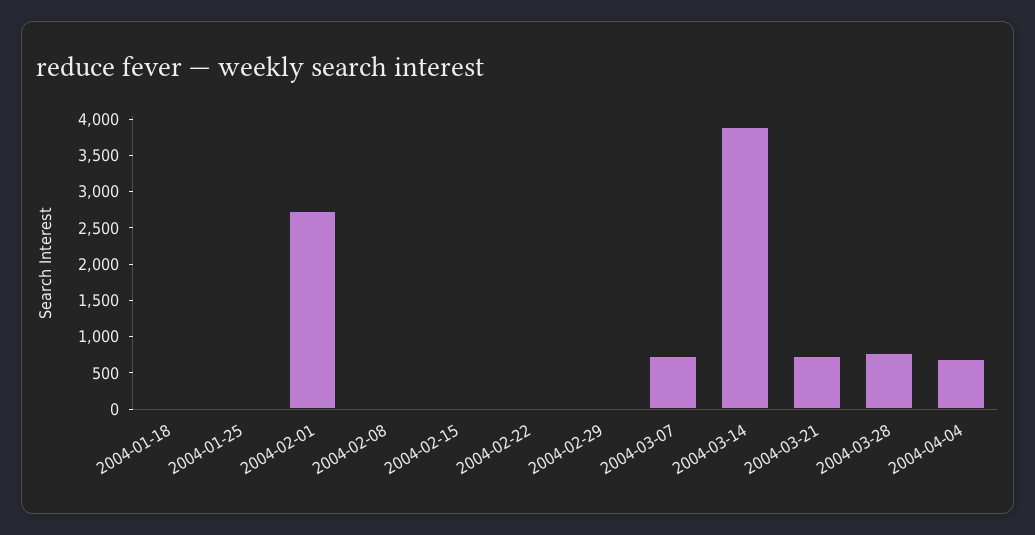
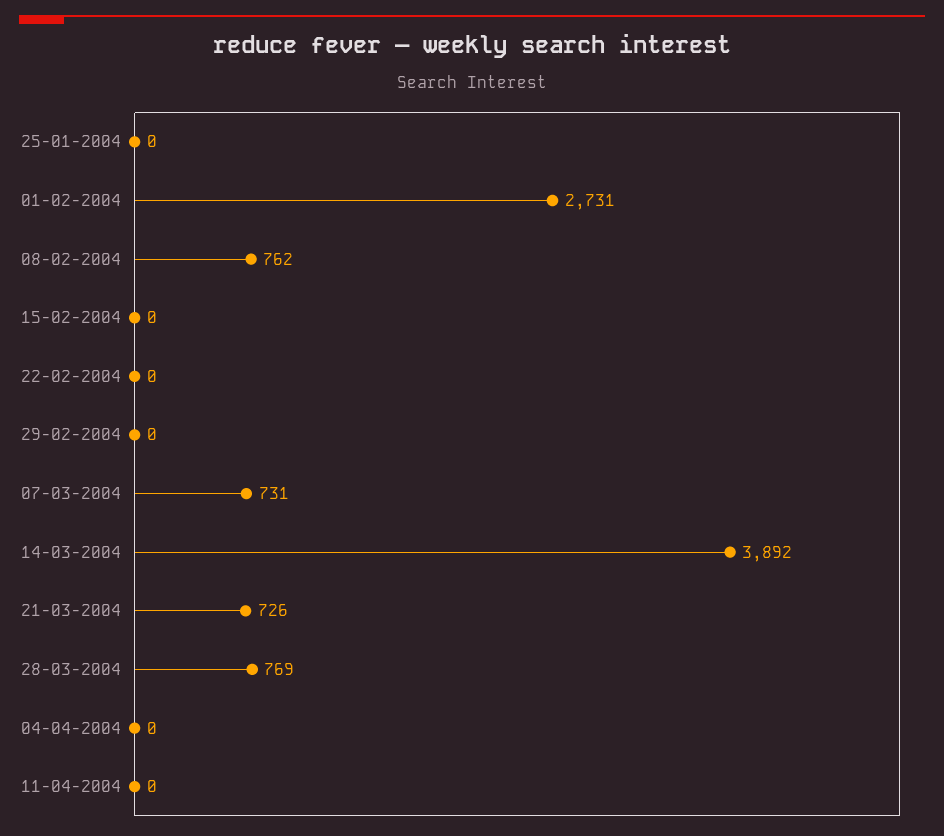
2004-01-18: 0 -> none
2004-02-08: 0 -> 762
2004-04-04: 750 -> 0
11-04-2004: none -> 0

